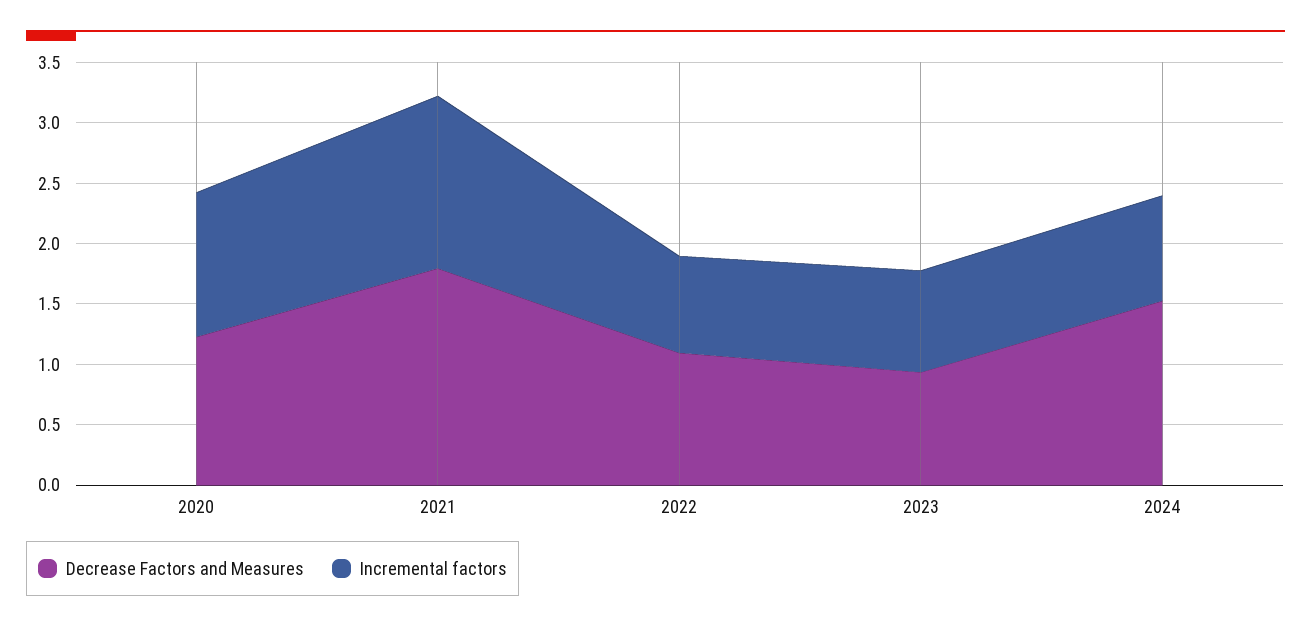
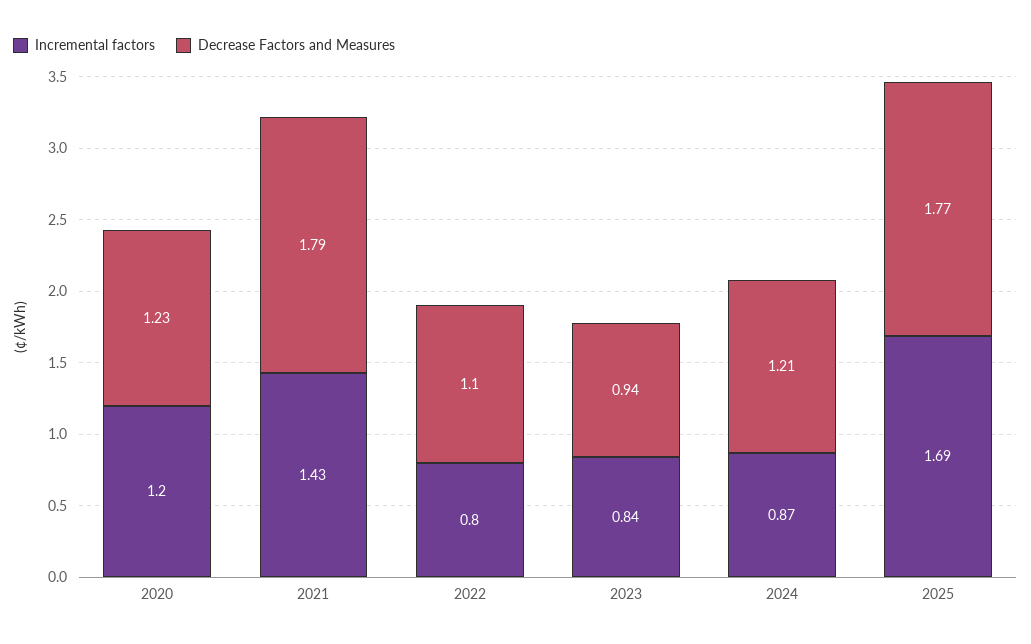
Decrease Factors and Measures, 2024: 1.5 -> 1.21
Incremental factors, 2025: none -> 1.69
Decrease Factors and Measures, 2025: none -> 1.77

